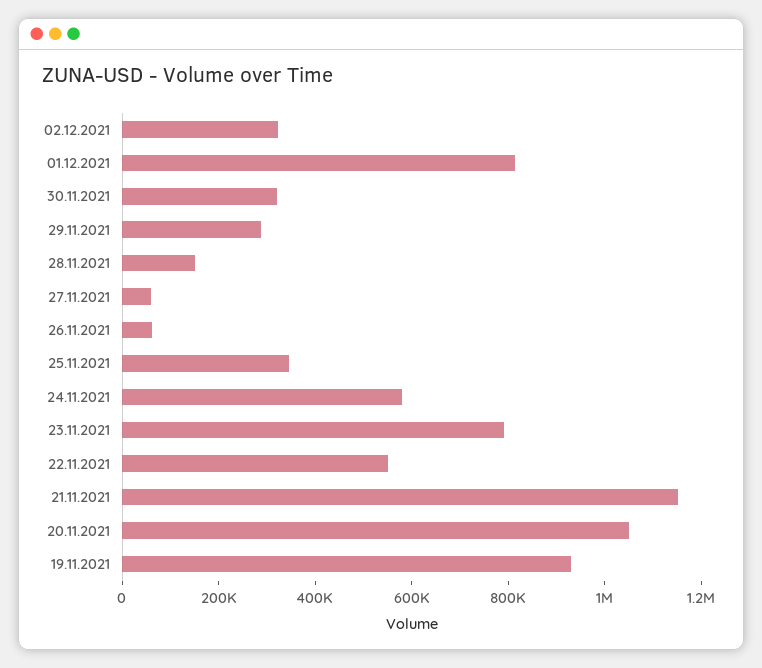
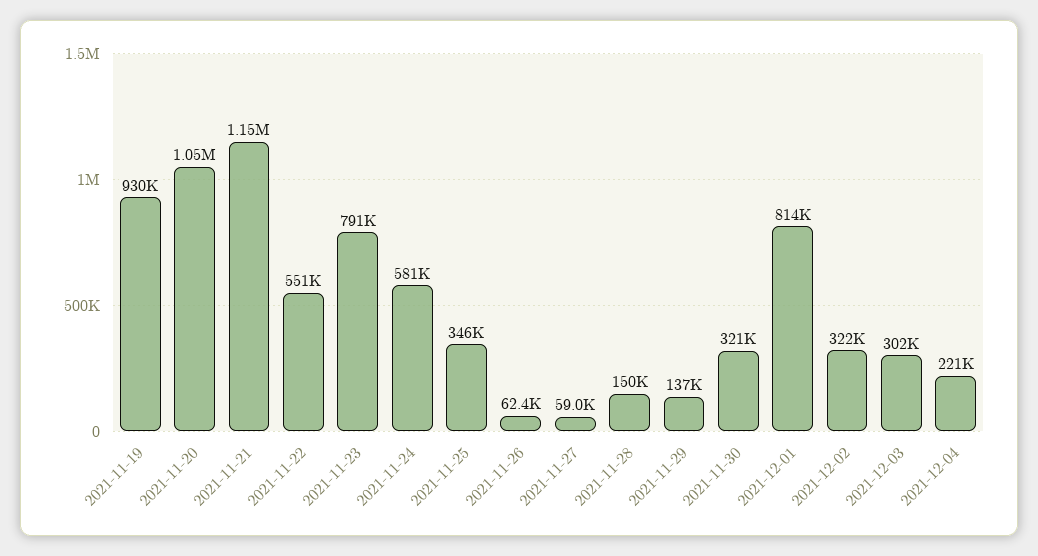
29.11.2021: 300000 -> 137000
2021-12-03: none -> 302000
2021-12-04: none -> 221000

